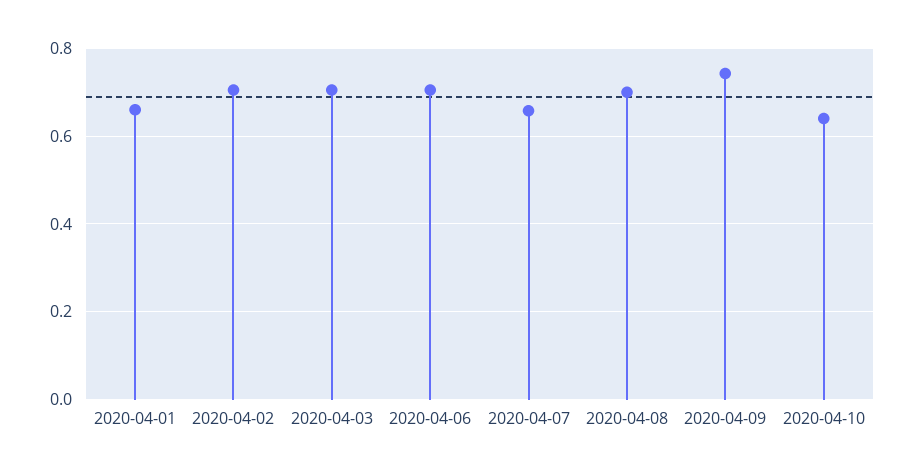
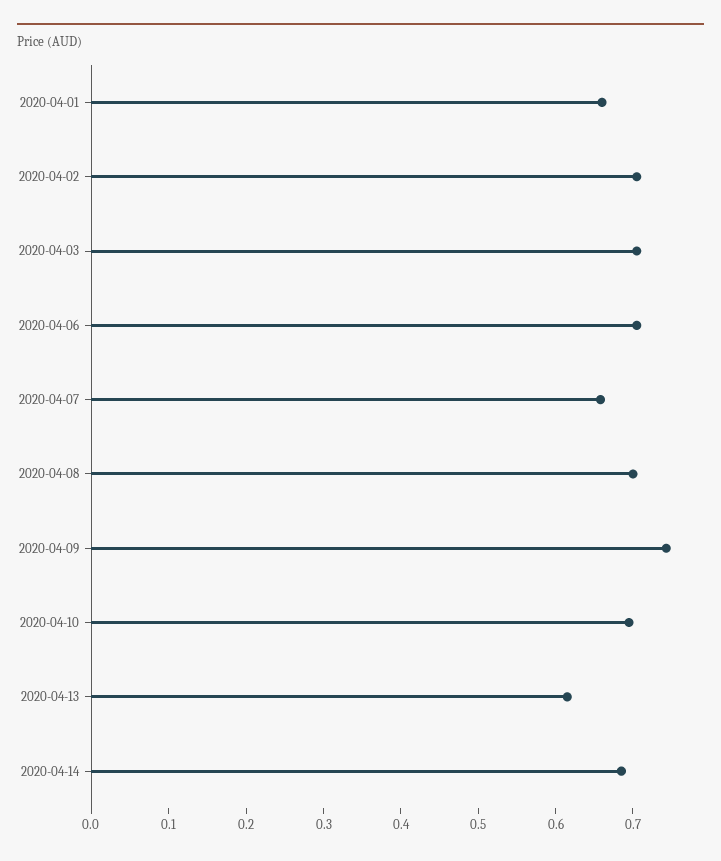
2020-04-10: 0.64 -> 0.7
2020-04-13: none -> 0.62
2020-04-14: none -> 0.68

